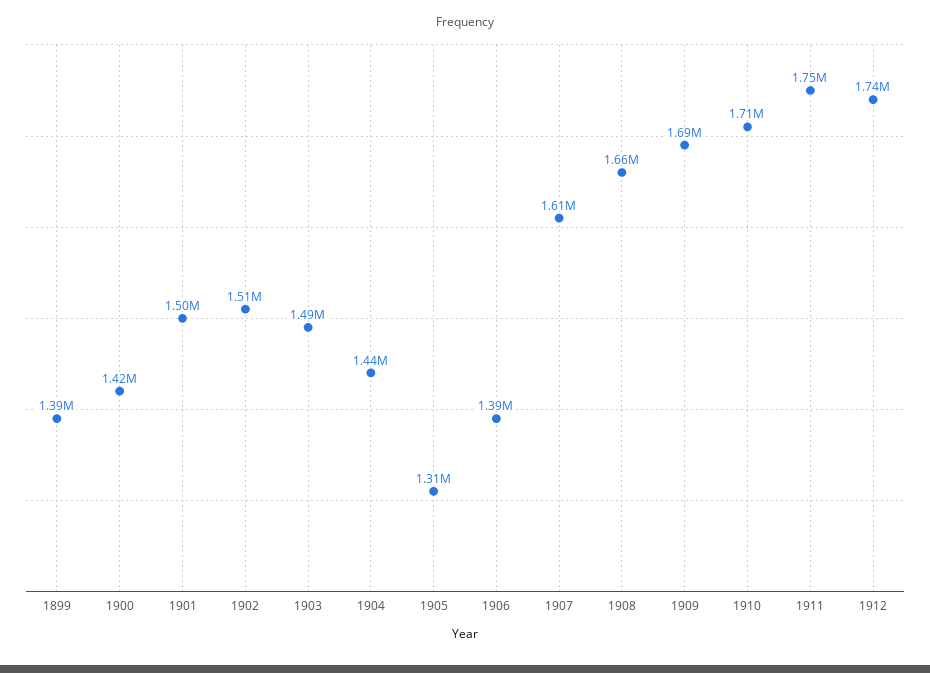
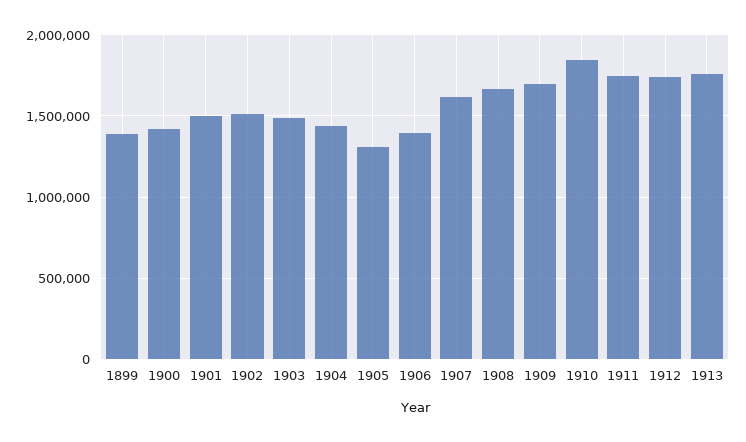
1910: 1710000 -> 1850000
1913: none -> 1750000

